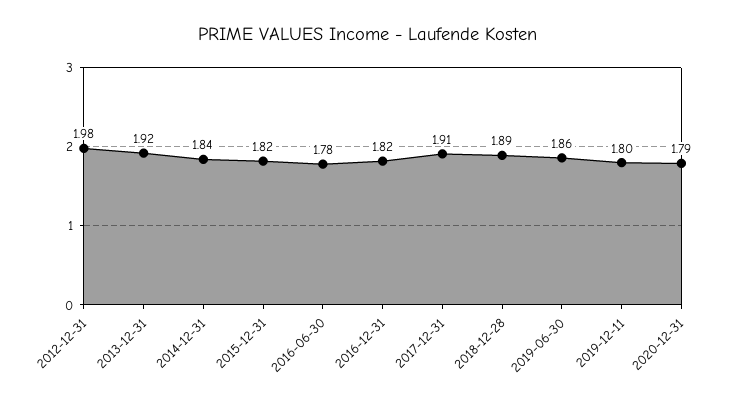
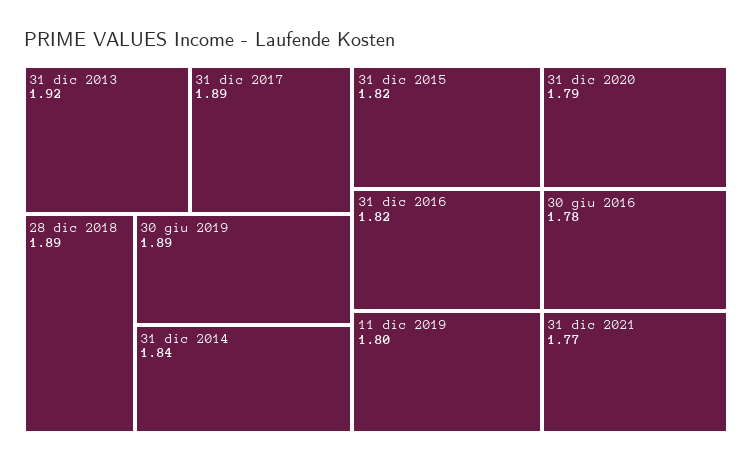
2012-12-31: 1.98 -> none
2017-12-31: 1.91 -> 1.89
2019-06-30: 1.86 -> 1.89
31 dic 2021: none -> 1.77

